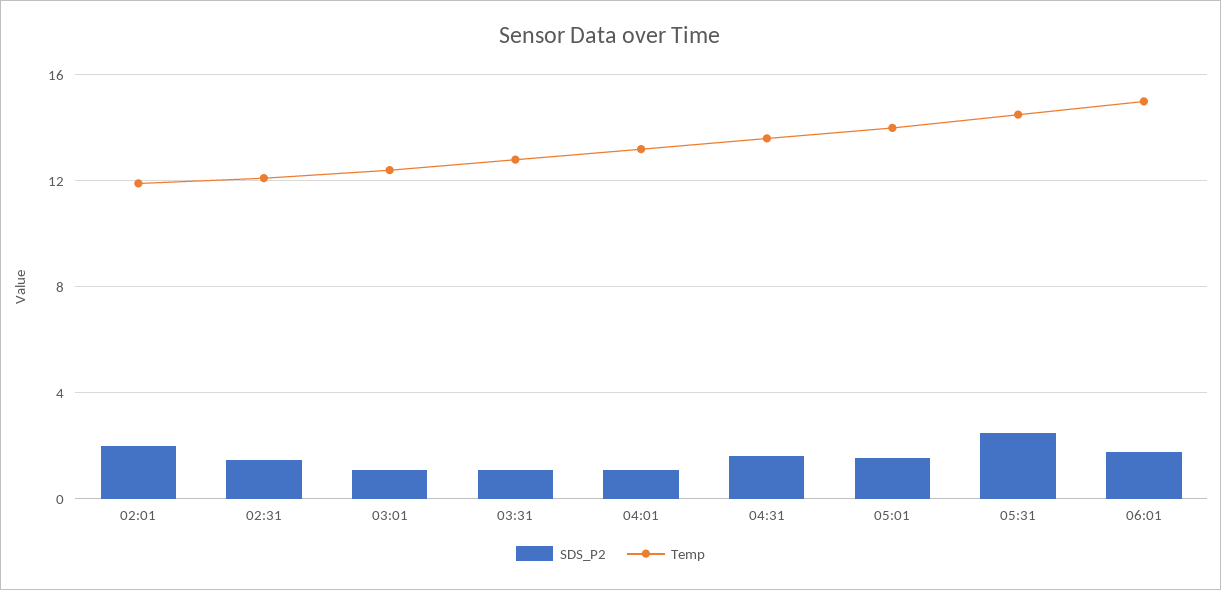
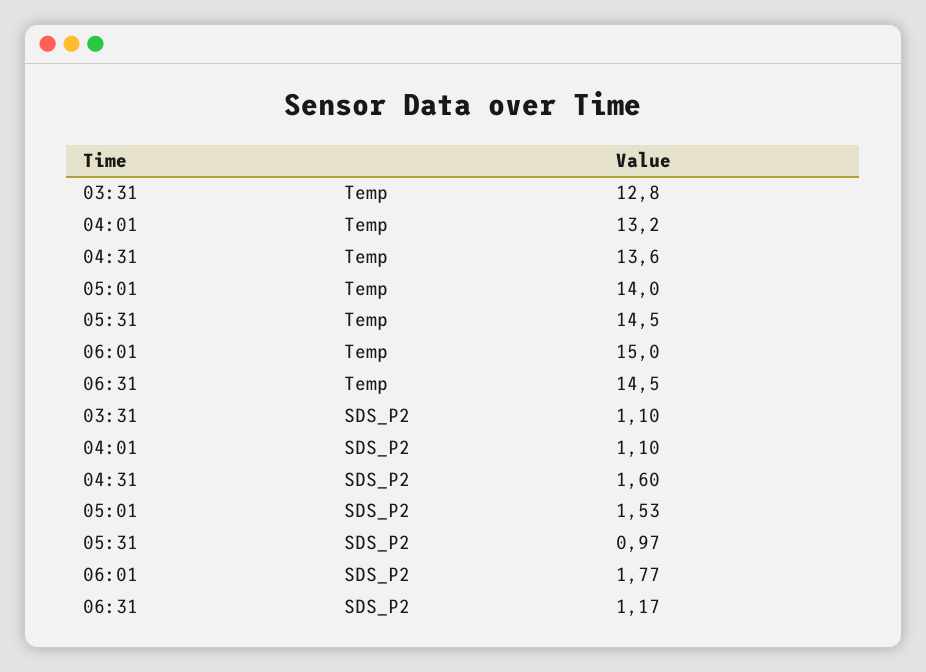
SDS_P2, 02:01: 2 -> none
Temp, 02:01: 12 -> none
SDS_P2, 02:31: 1.5 -> none
Temp, 02:31: 12 -> none
SDS_P2, 03:01: 1 -> none
Temp, 03:01: 12.5 -> none
SDS_P2, 05:31: 2.5 -> 0.97
Temp, 06:31: none -> 14.5
SDS_P2, 06:31: none -> 1.17

